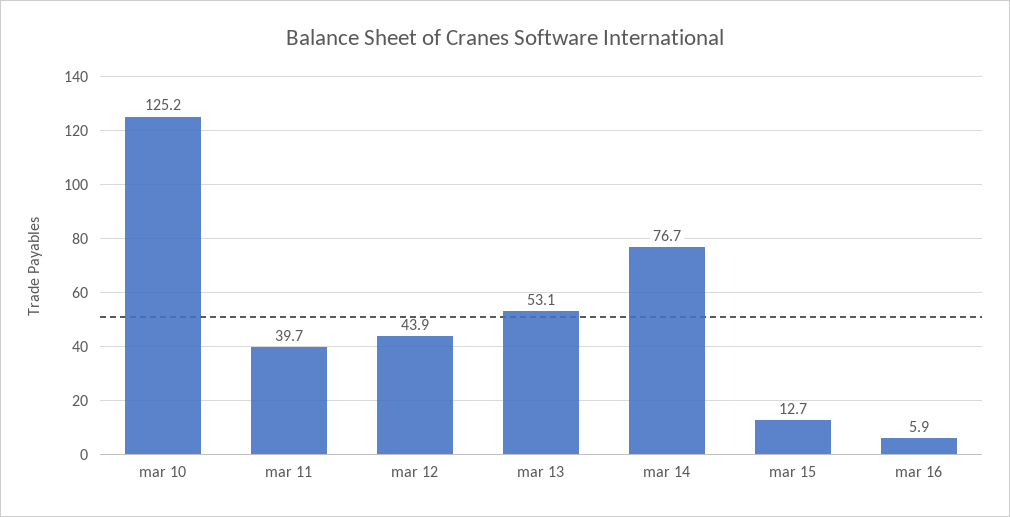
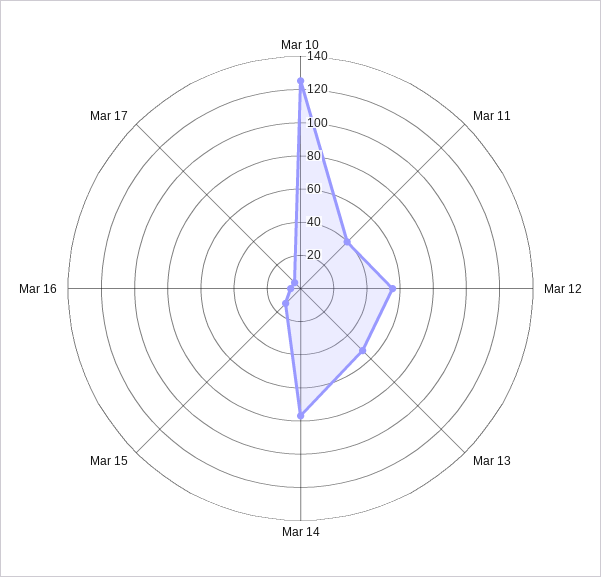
mar 12: 43.9 -> 55
Mar 17: none -> 5

